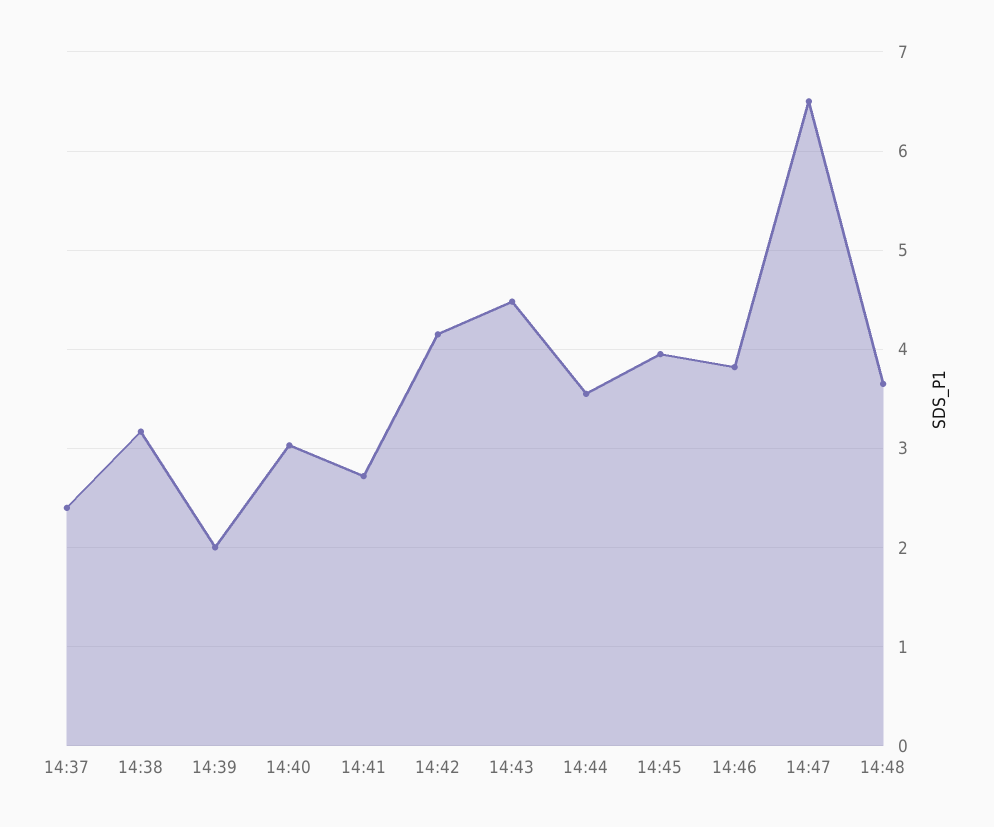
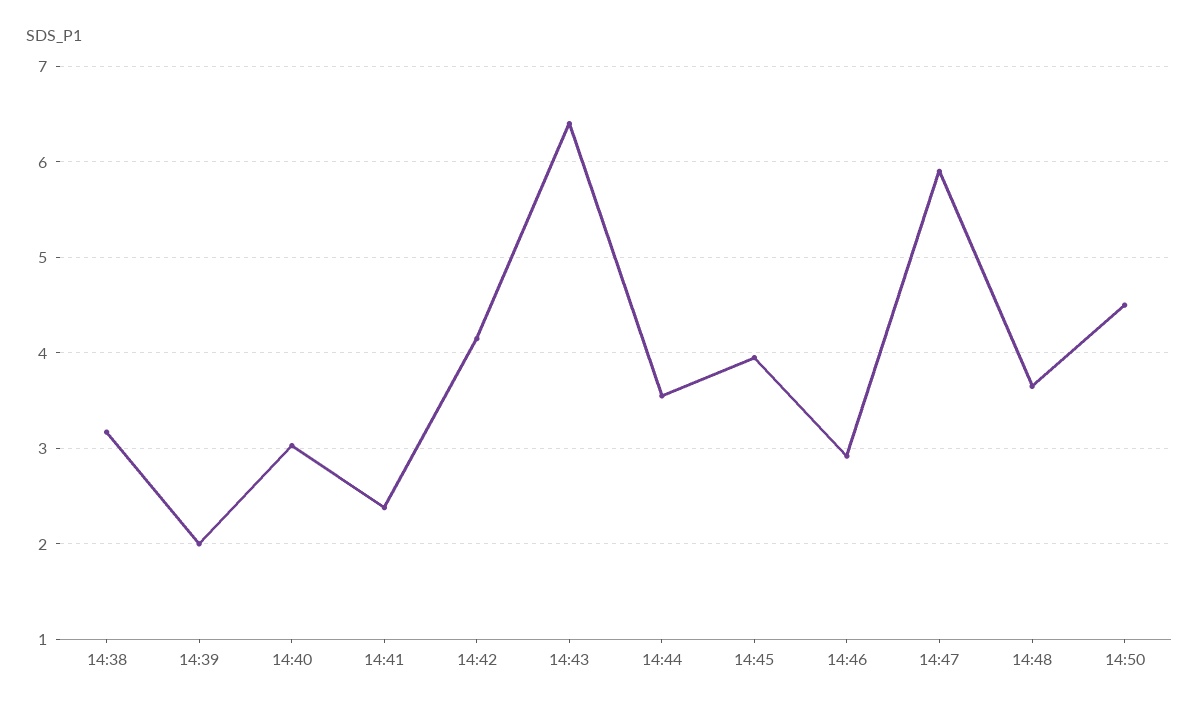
14:37: 2.4 -> none
14:41: 2.7 -> 2.4
14:43: 4.5 -> 6.4
14:46: 3.8 -> 2.9
14:47: 6.5 -> 5.9
14:50: none -> 4.5

